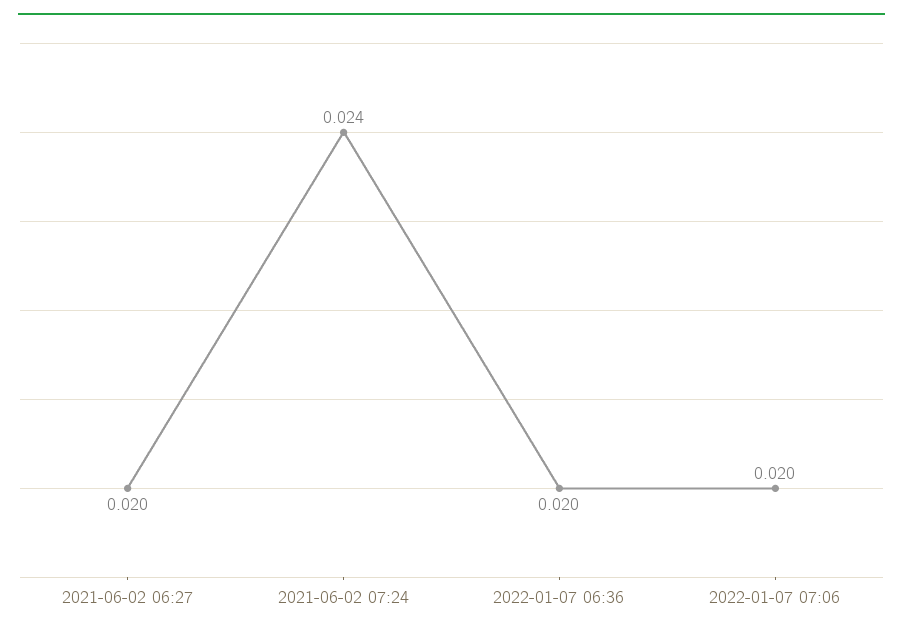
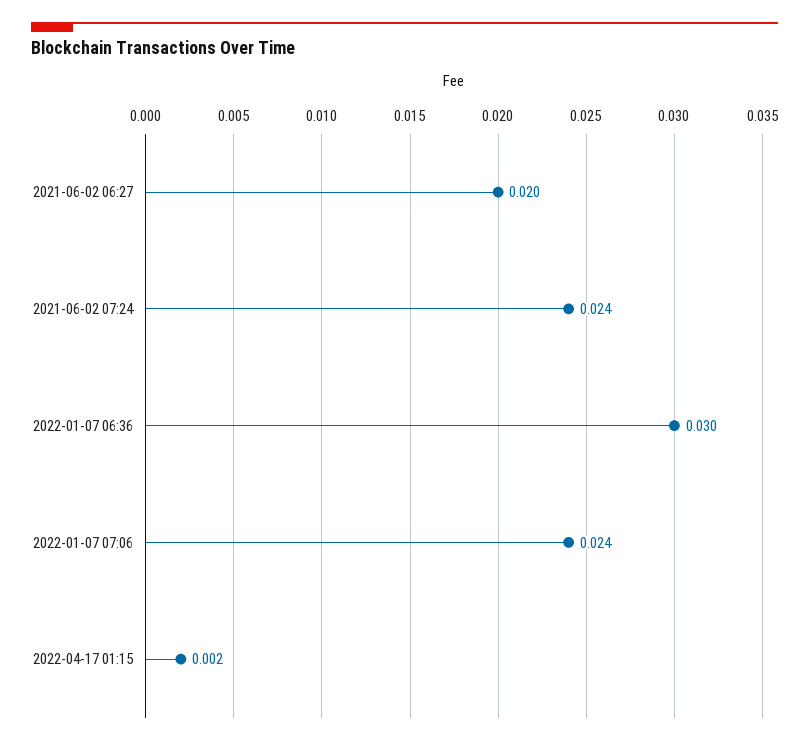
2022-01-07 06:36: 0.02 -> 0.03
2022-01-07 07:06: 0.02 -> 0.024
2022-04-17 01:15: none -> 0.002

